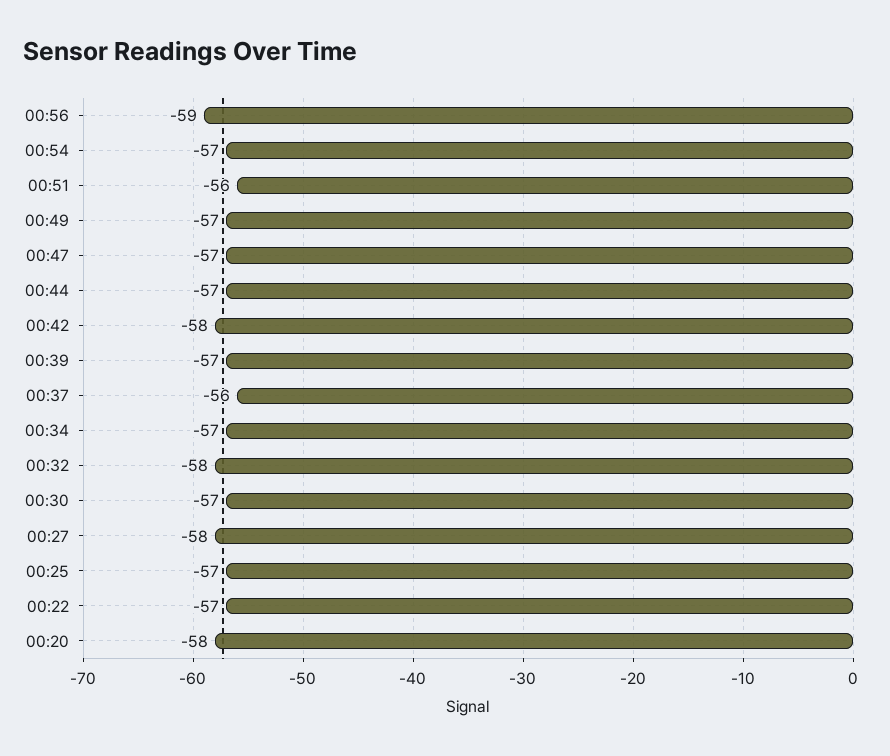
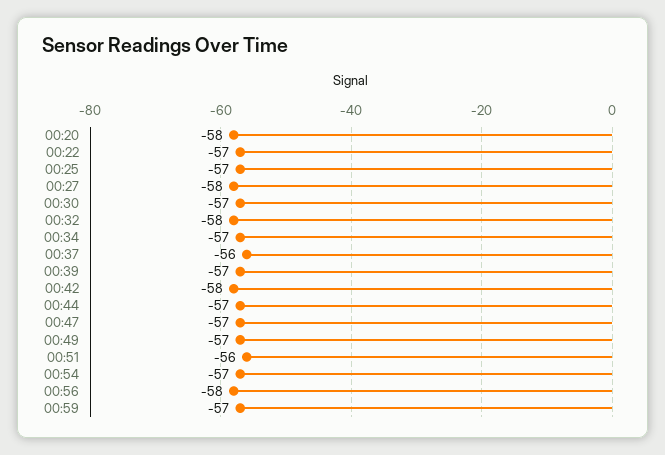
00:56: -59 -> -58
00:59: none -> -57

